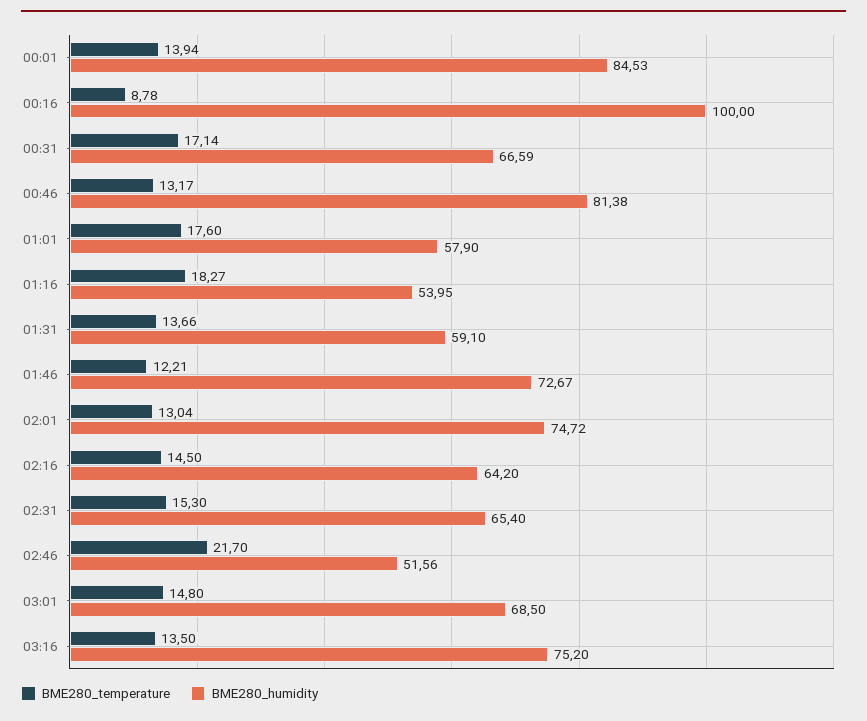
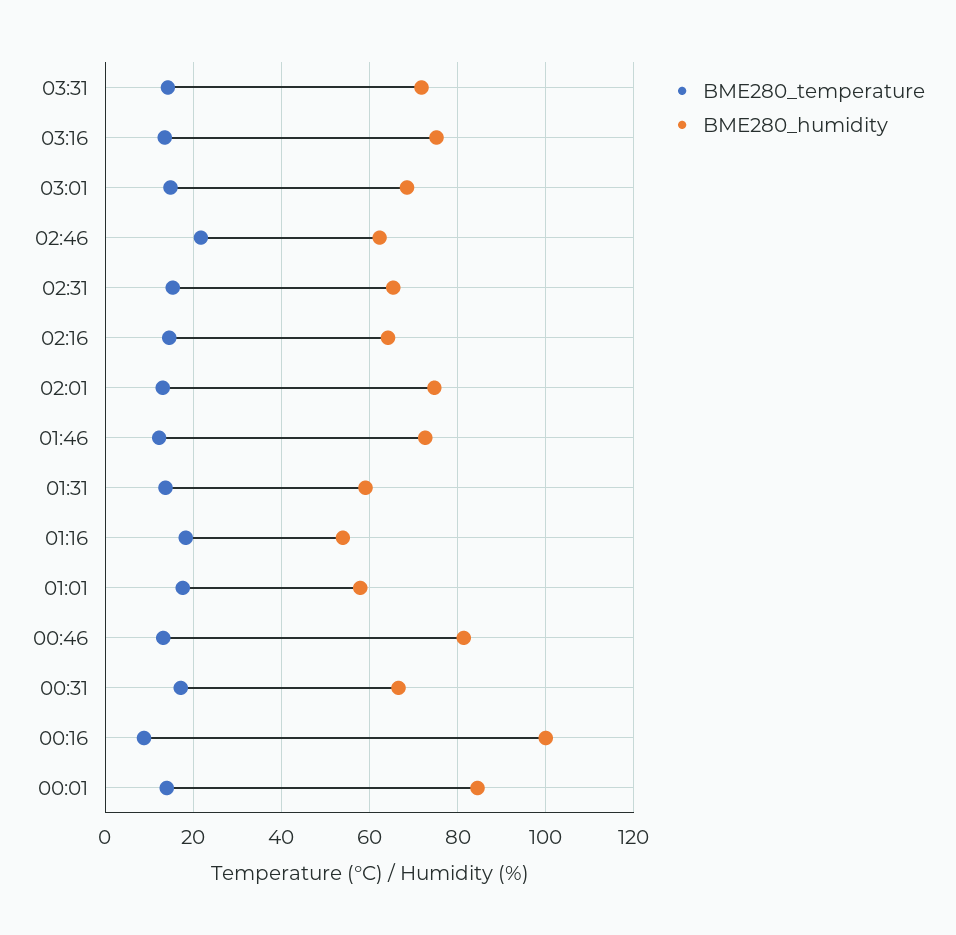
BME280_humidity, 02:46: 51.56 -> 62
BME280_temperature, 03:31: none -> 14
BME280_humidity, 03:31: none -> 72

